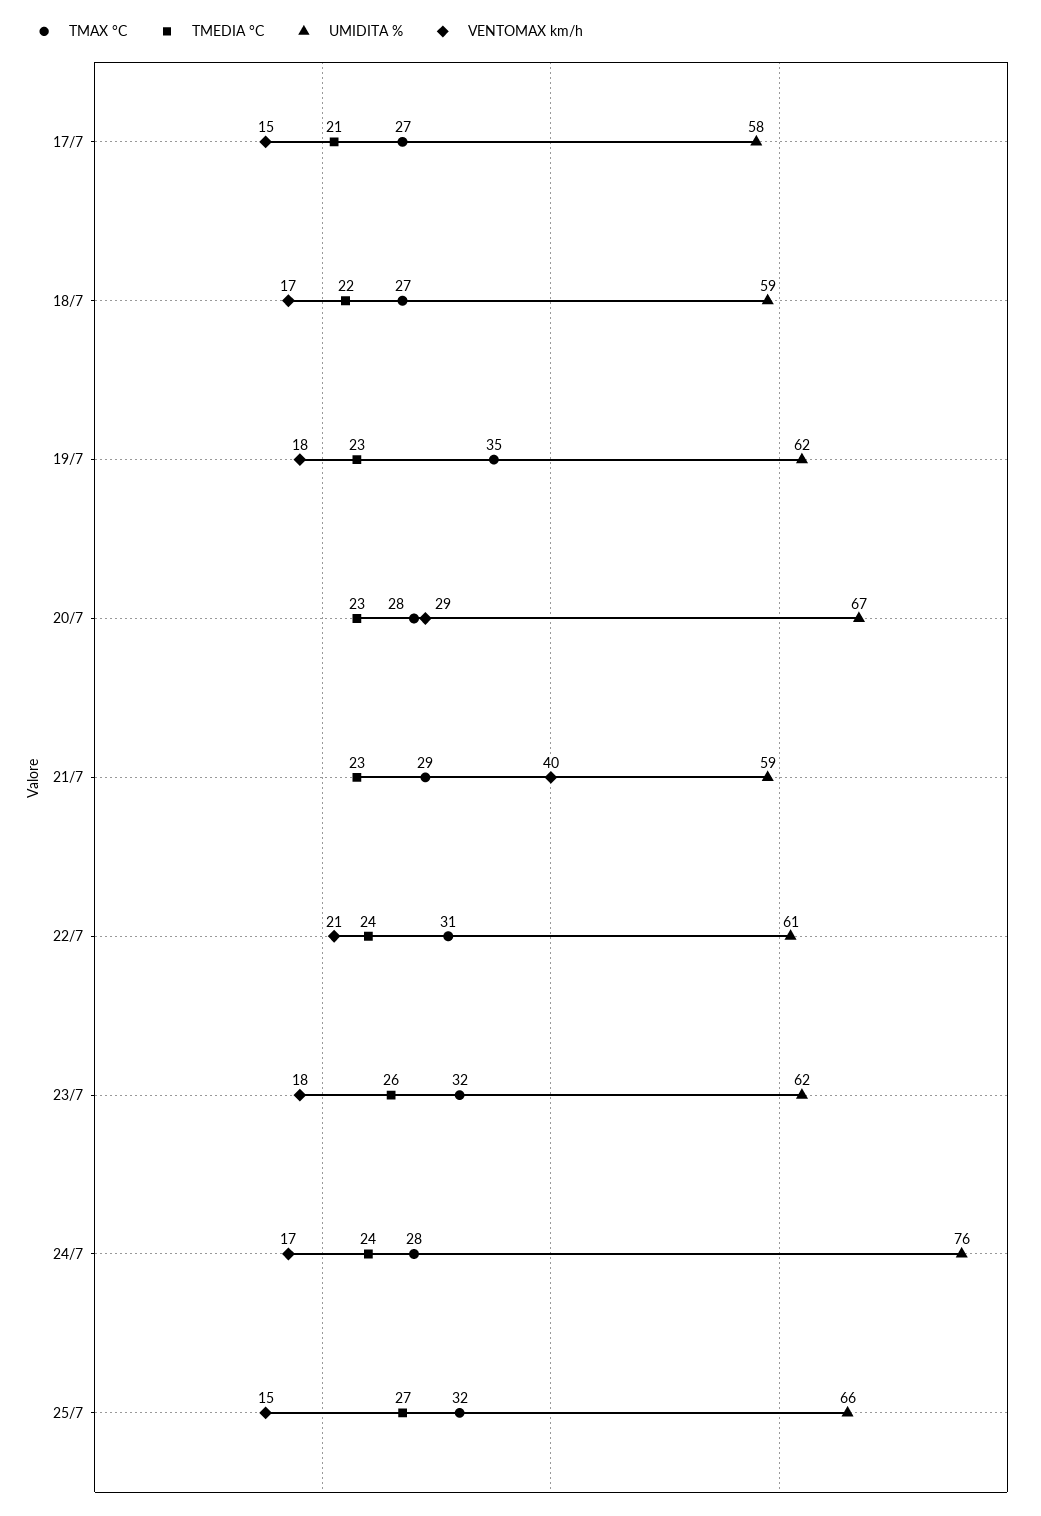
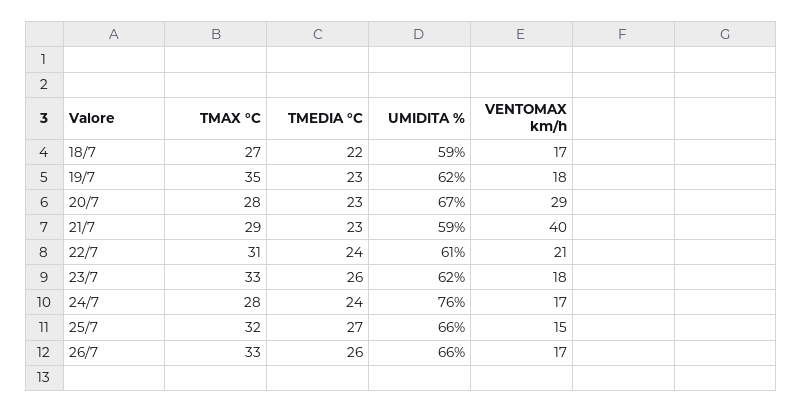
TMAX °C, 17/7: 27 -> none
TMEDIA °C, 17/7: 21 -> none
UMIDITA %, 17/7: 58 -> none
VENTOMAX km/h, 17/7: 15 -> none
TMAX °C, 23/7: 32 -> 33
TMAX °C, 26/7: none -> 33
TMEDIA °C, 26/7: none -> 26
UMIDITA %, 26/7: none -> 66
VENTOMAX km/h, 26/7: none -> 17

